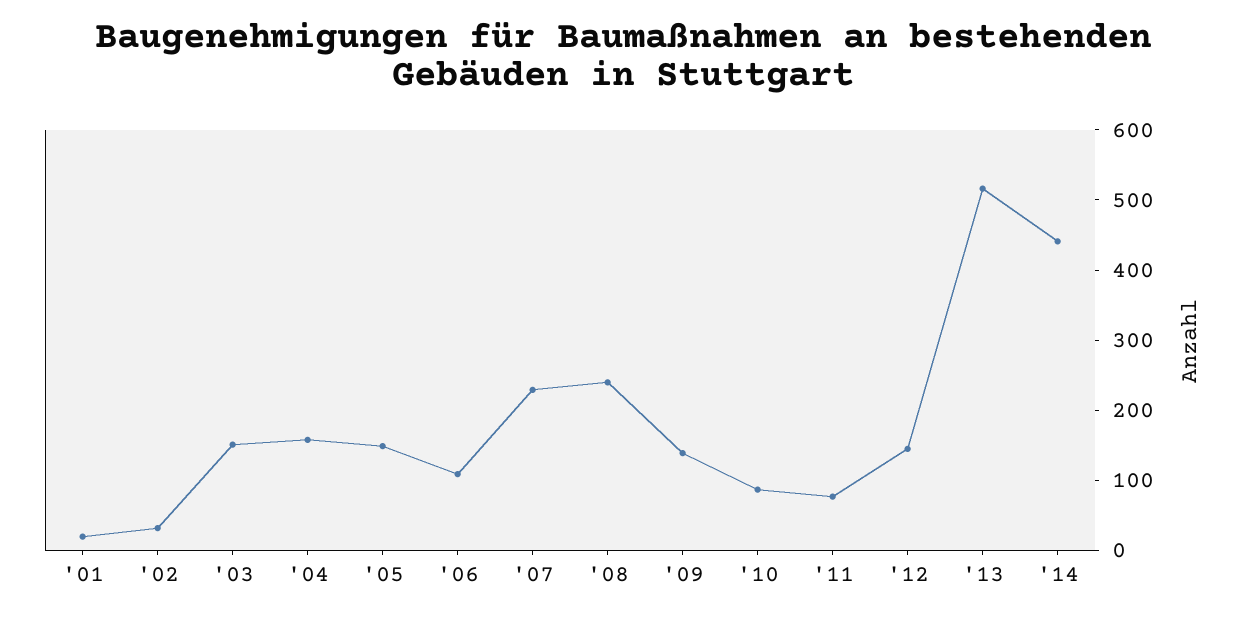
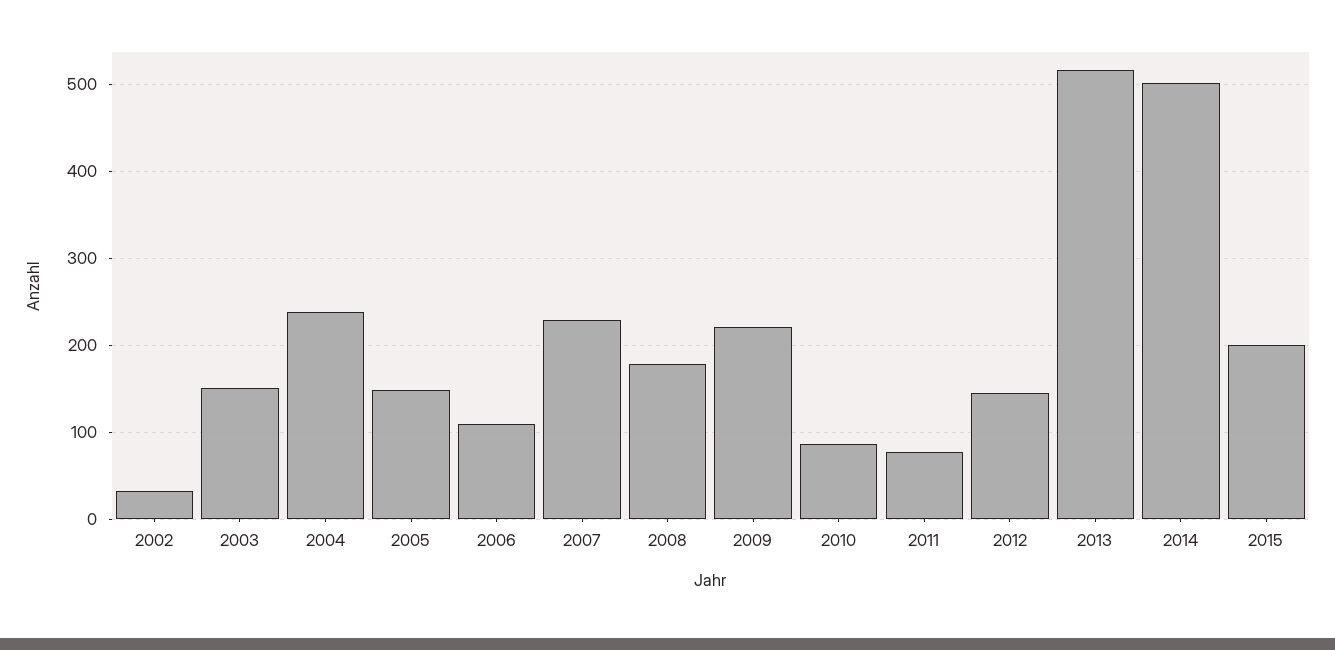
'01: 20 -> none
'04: 160 -> 240
'08: 240 -> 180
'09: 140 -> 220
'14: 440 -> 500
2015: none -> 200

